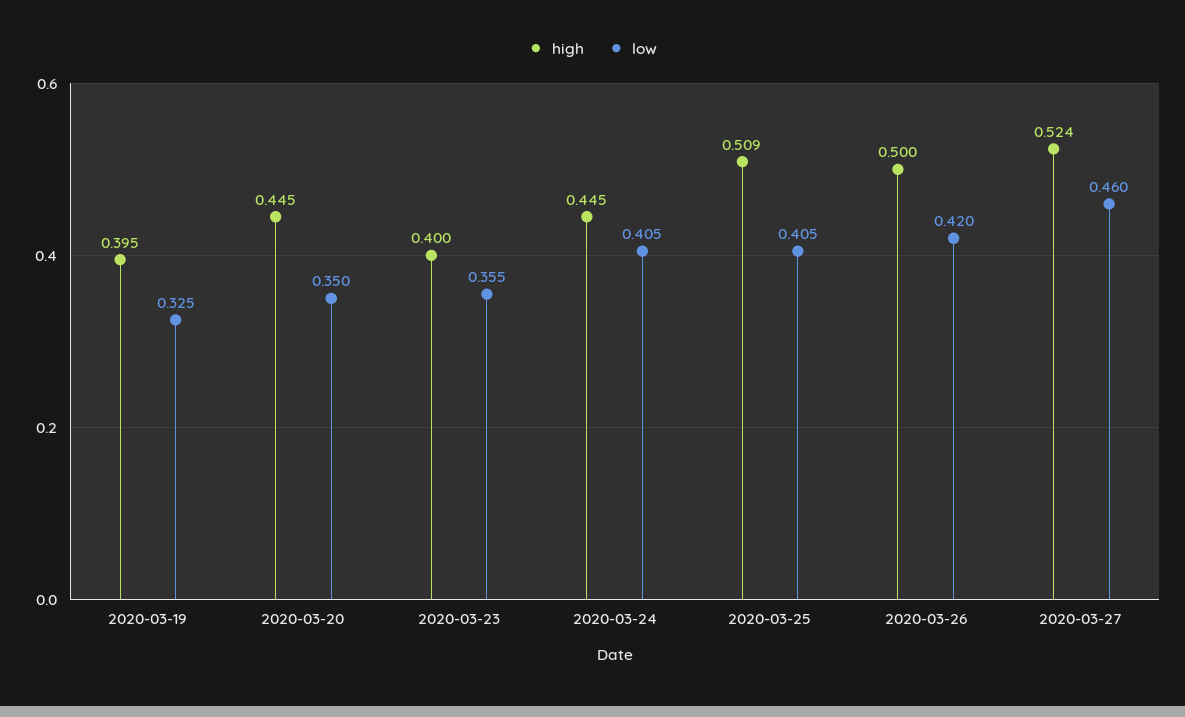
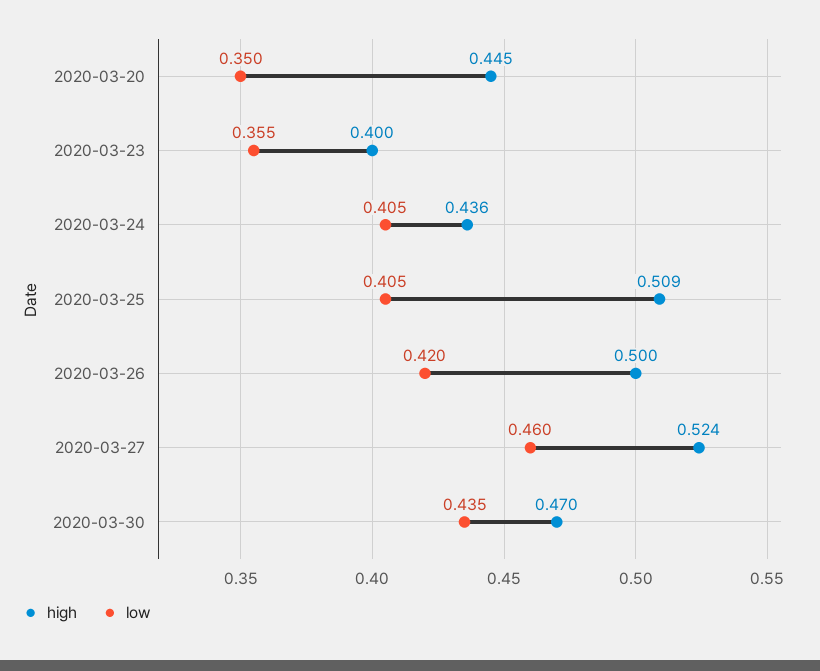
high, 2020-03-19: 0.395 -> none
low, 2020-03-19: 0.325 -> none
high, 2020-03-24: 0.445 -> 0.436
high, 2020-03-30: none -> 0.47
low, 2020-03-30: none -> 0.435

